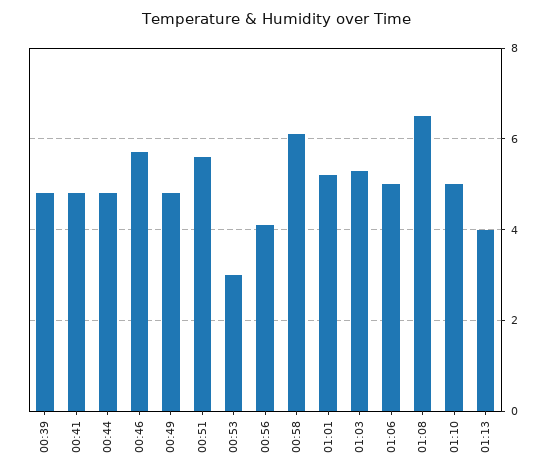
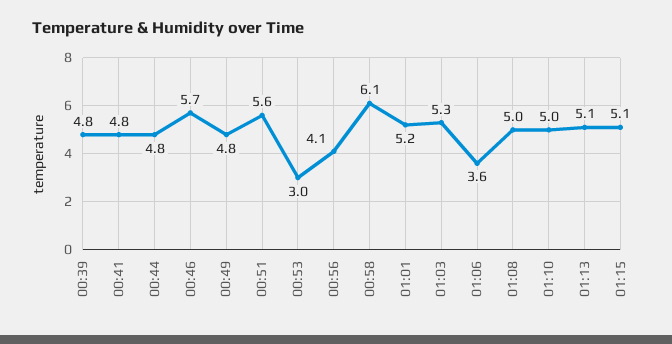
01:06: 5 -> 3.6
01:08: 6.5 -> 5
01:13: 4 -> 5.1
01:15: none -> 5.1

